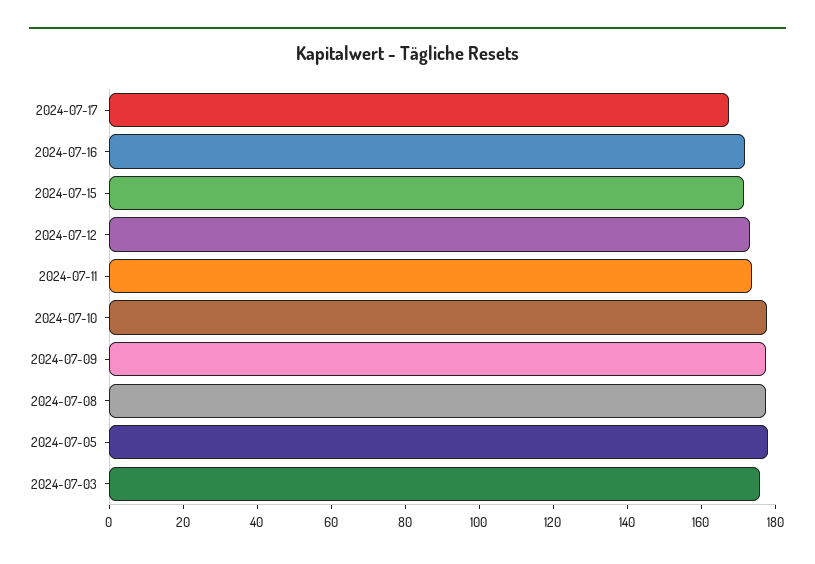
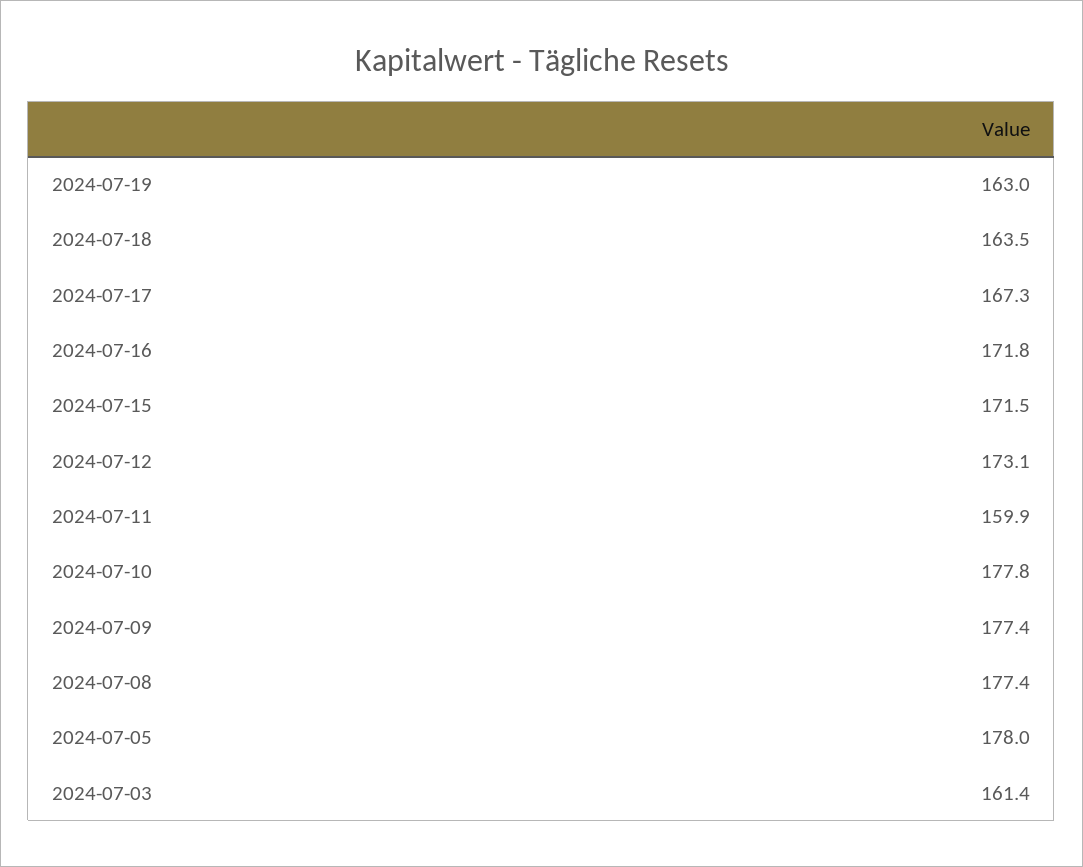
2024-07-11: 175 -> 159.9
2024-07-03: 175 -> 161.4
2024-07-19: none -> 163
2024-07-18: none -> 163.5

